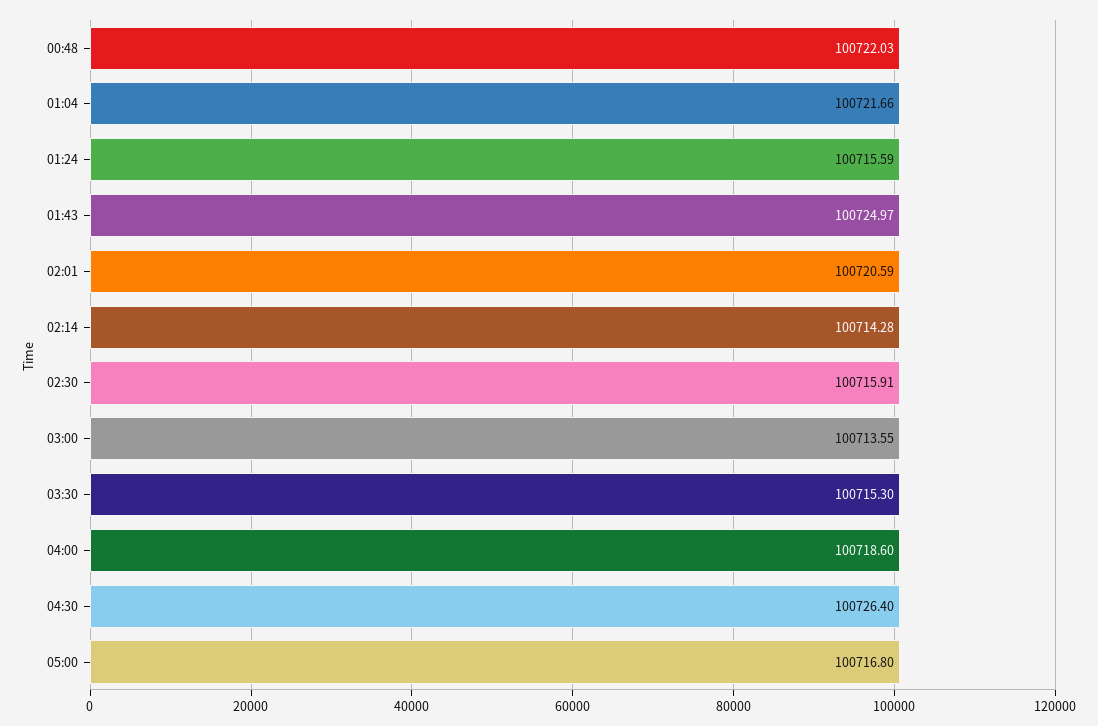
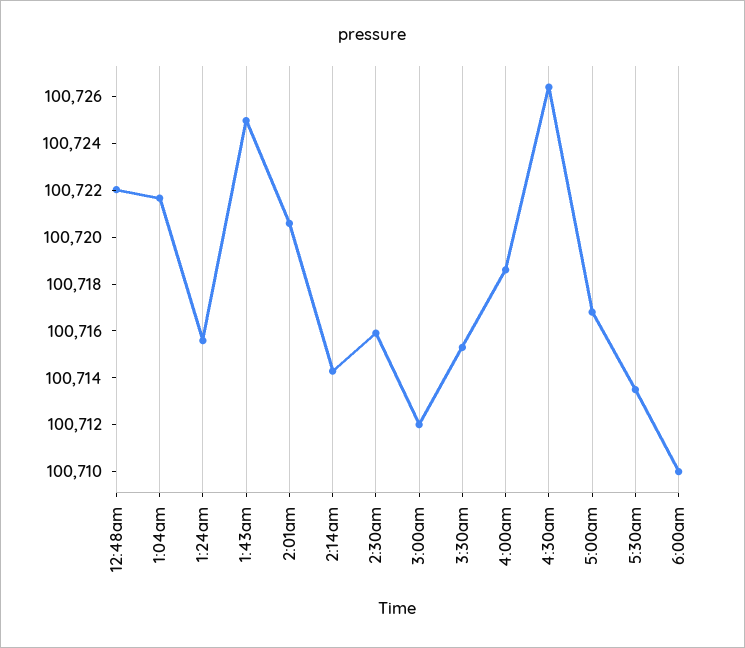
03:00: 100713.55 -> 100712
5:30am: none -> 100713.5
6:00am: none -> 100710

